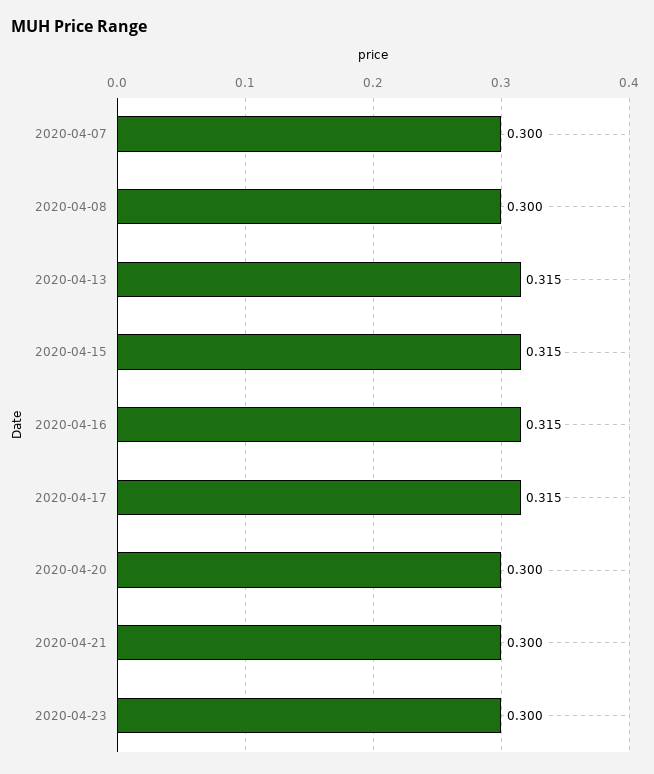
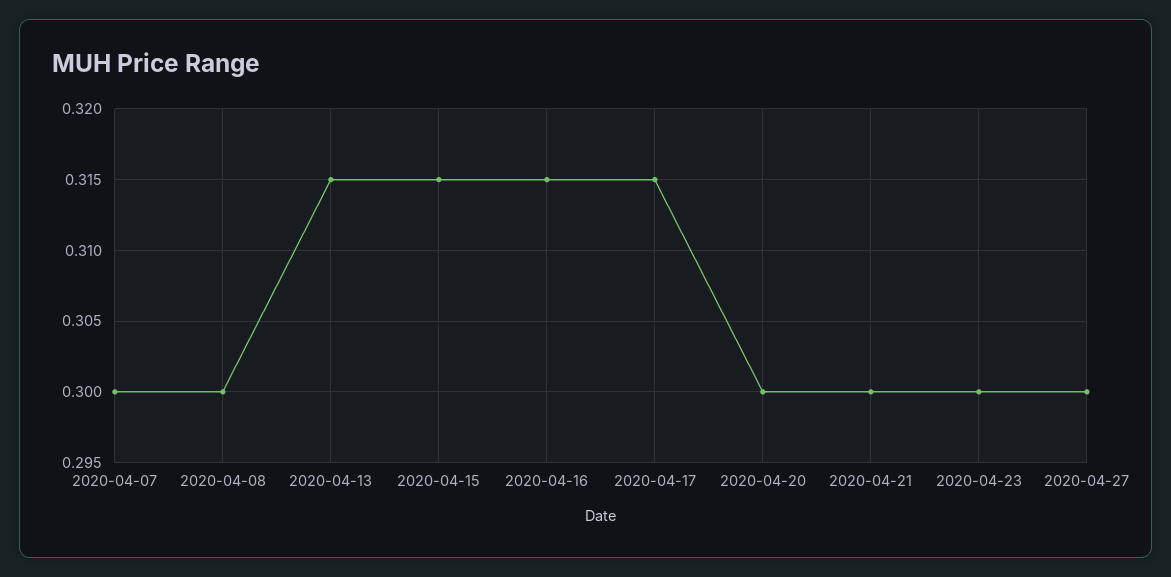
2020-04-27: none -> 0.3

